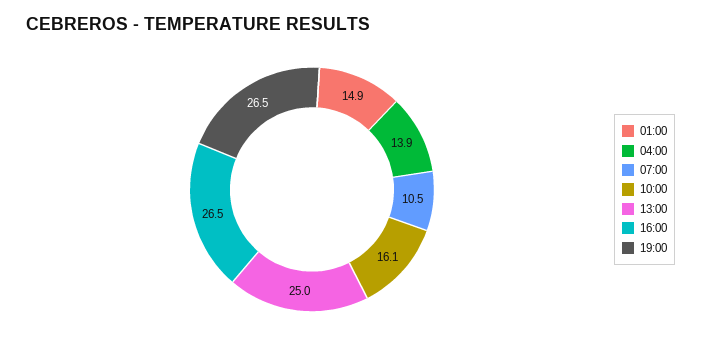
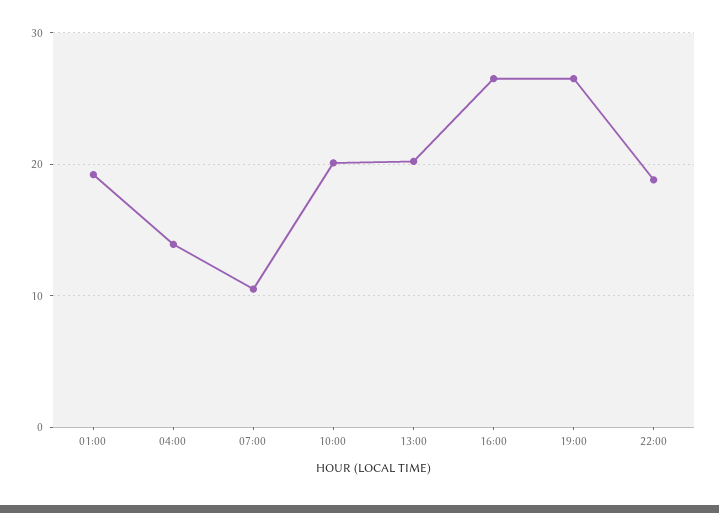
01:00: 14.9 -> 19
10:00: 16.1 -> 20
13:00: 25 -> 20
22:00: none -> 19

